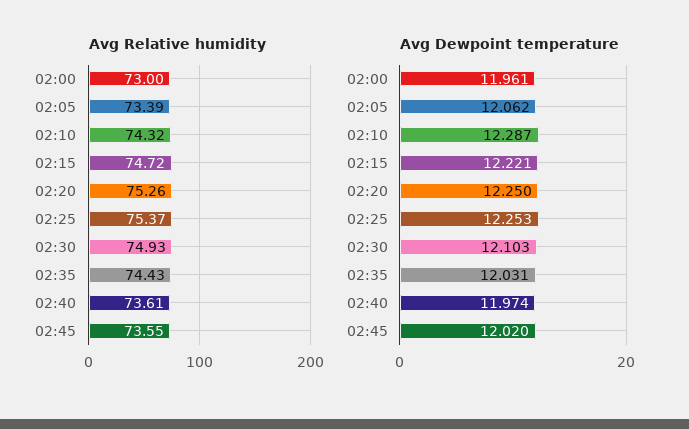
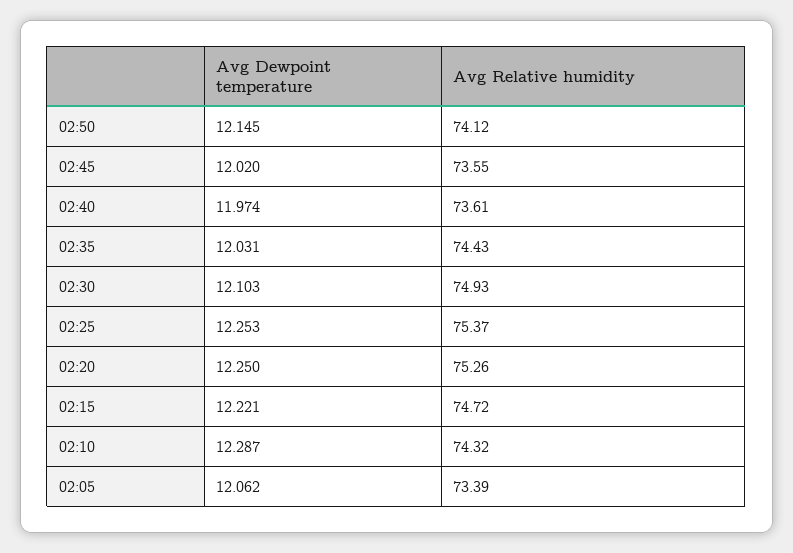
Avg Relative humidity, 02:00: 73 -> none
Avg Dewpoint temperature, 02:00: 11.961 -> none
Avg Dewpoint temperature, 02:50: none -> 12.145
Avg Relative humidity, 02:50: none -> 74.12

